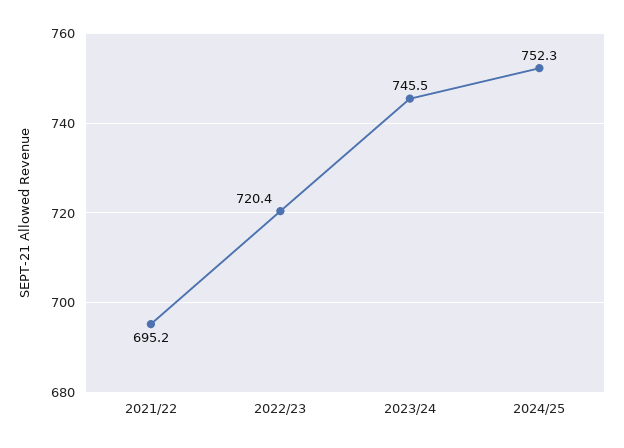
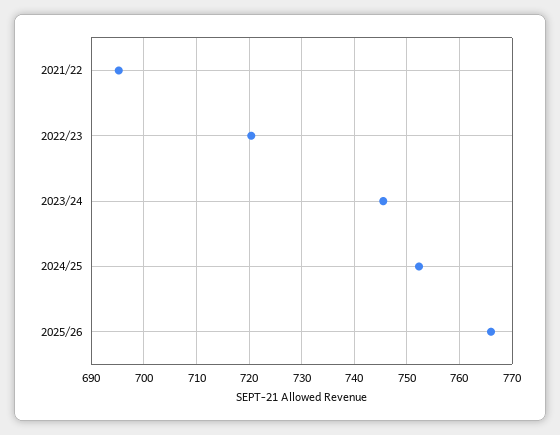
2025/26: none -> 766

